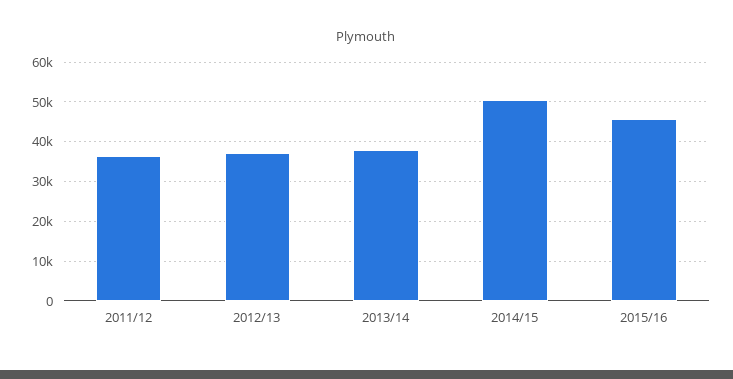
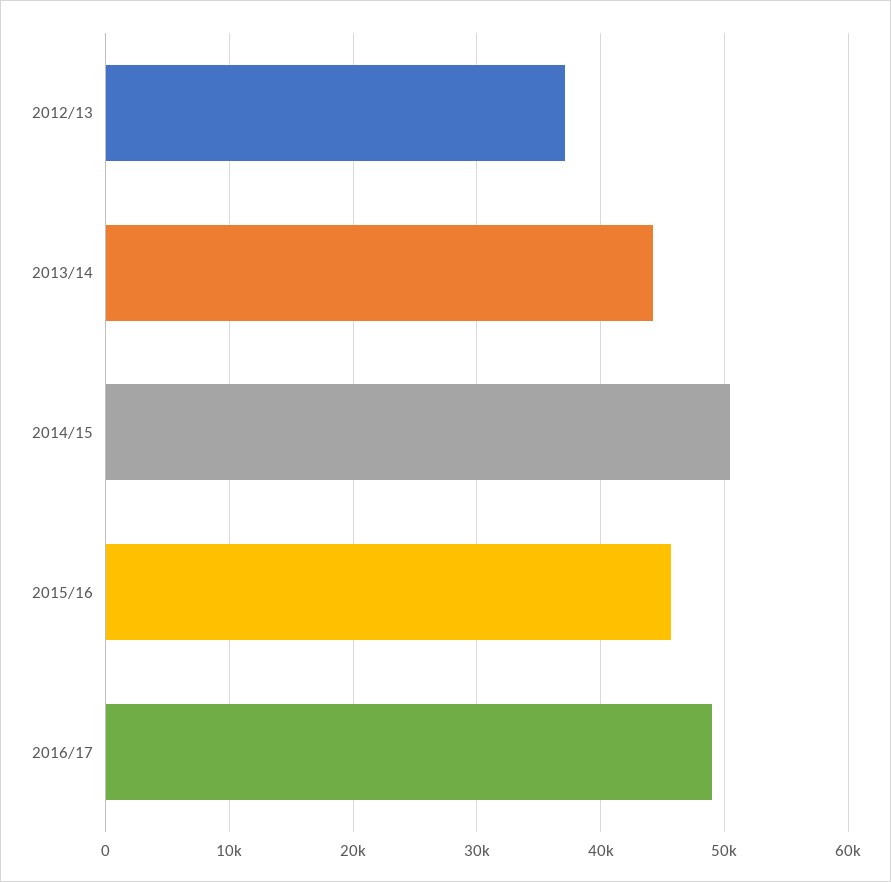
2011/12: 36000 -> none
2013/14: 38000 -> 44000
2016/17: none -> 49000

